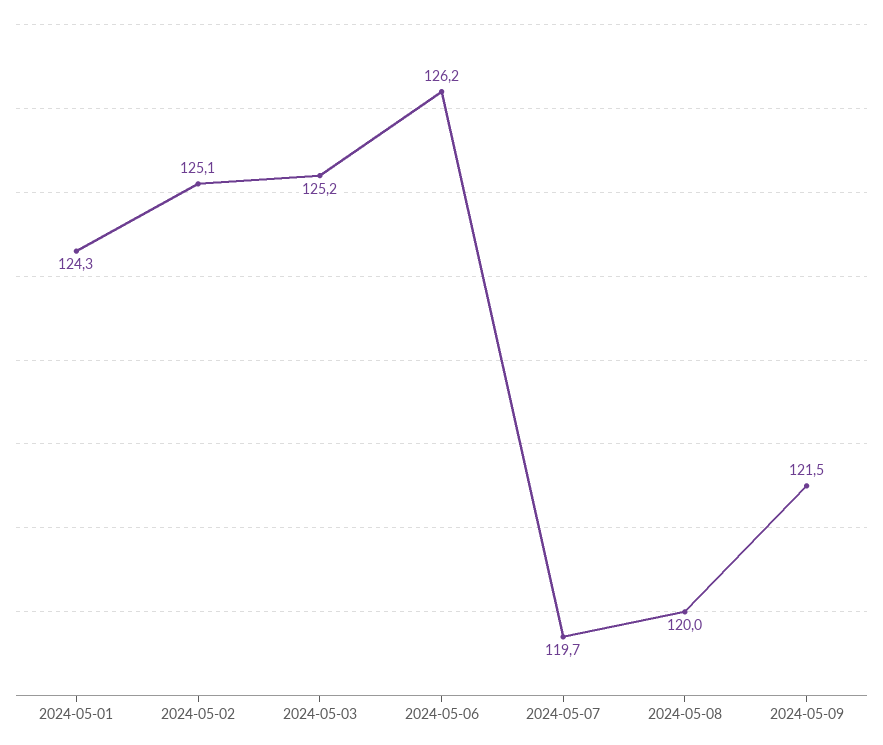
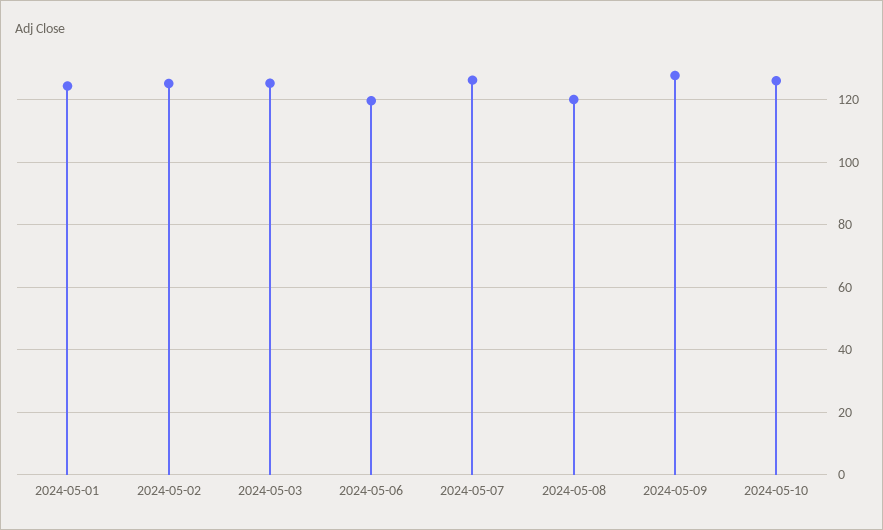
2024-05-06: 126.2 -> 120
2024-05-07: 119.7 -> 126
2024-05-09: 121.5 -> 128
2024-05-10: none -> 126

